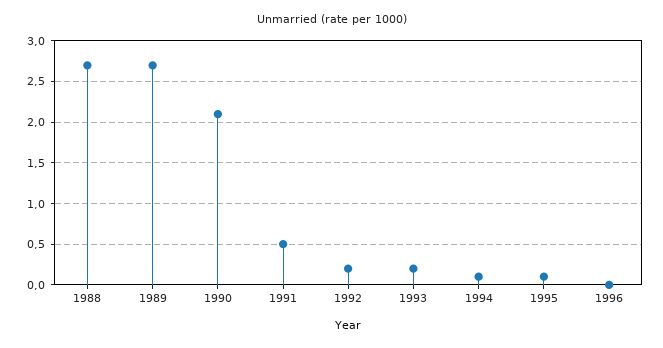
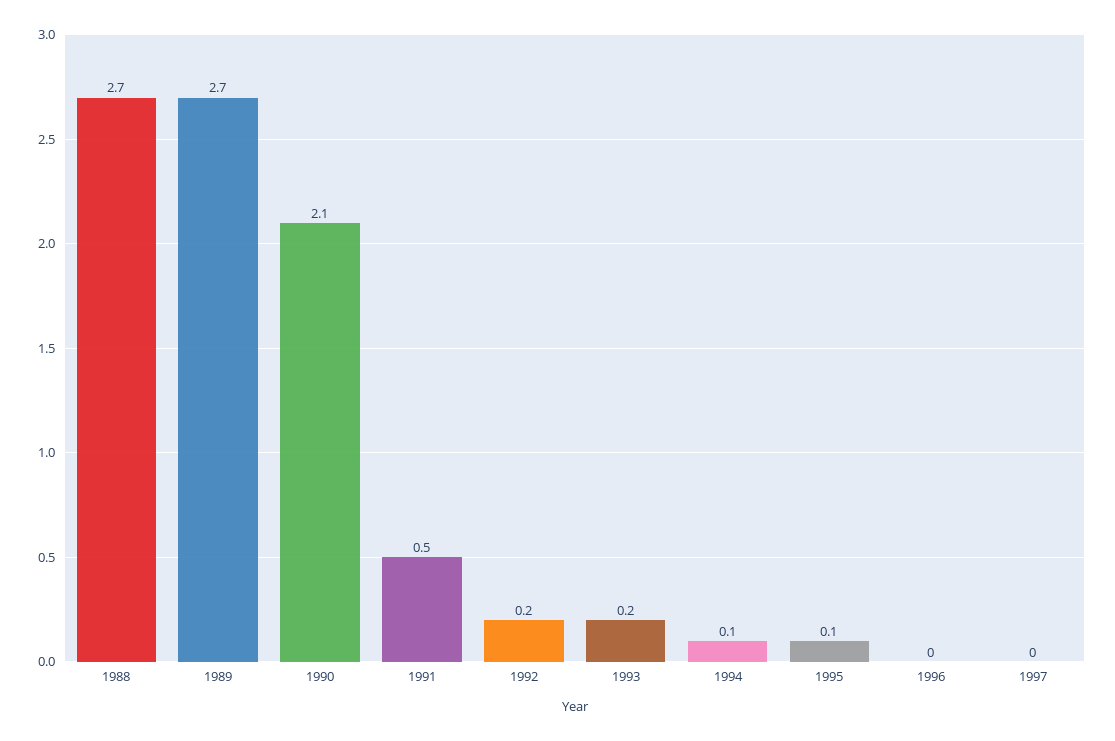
1997: none -> 0

